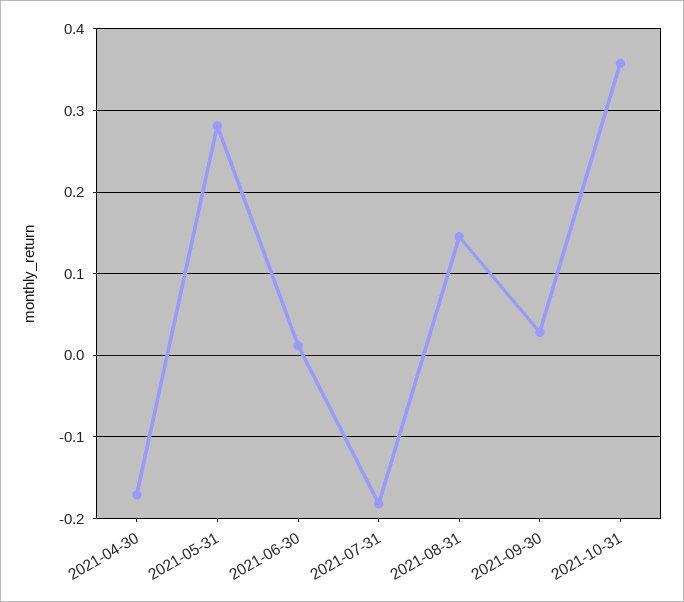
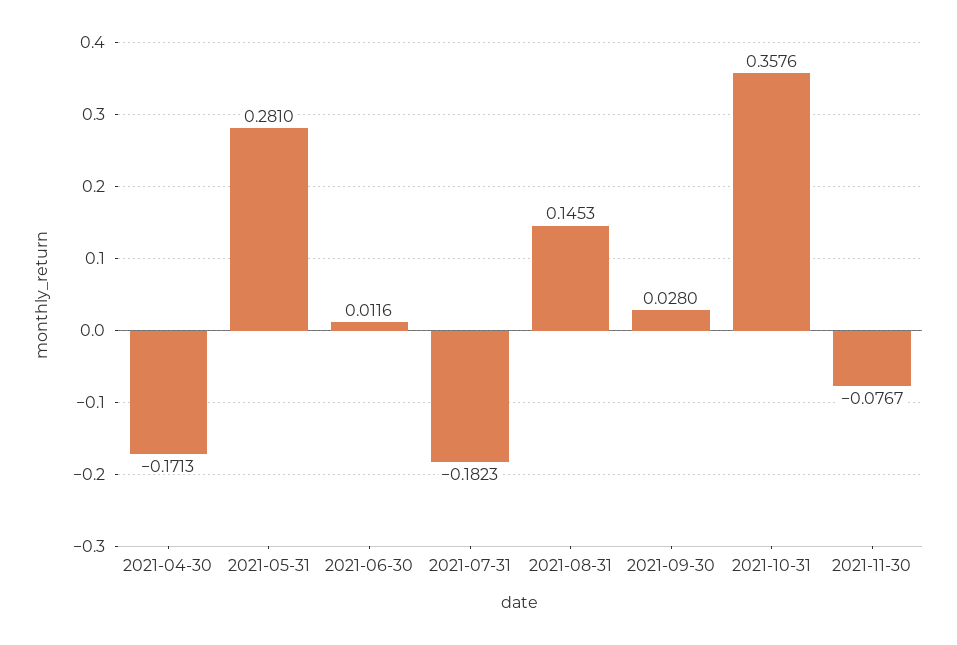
2021-11-30: none -> -0.0767

